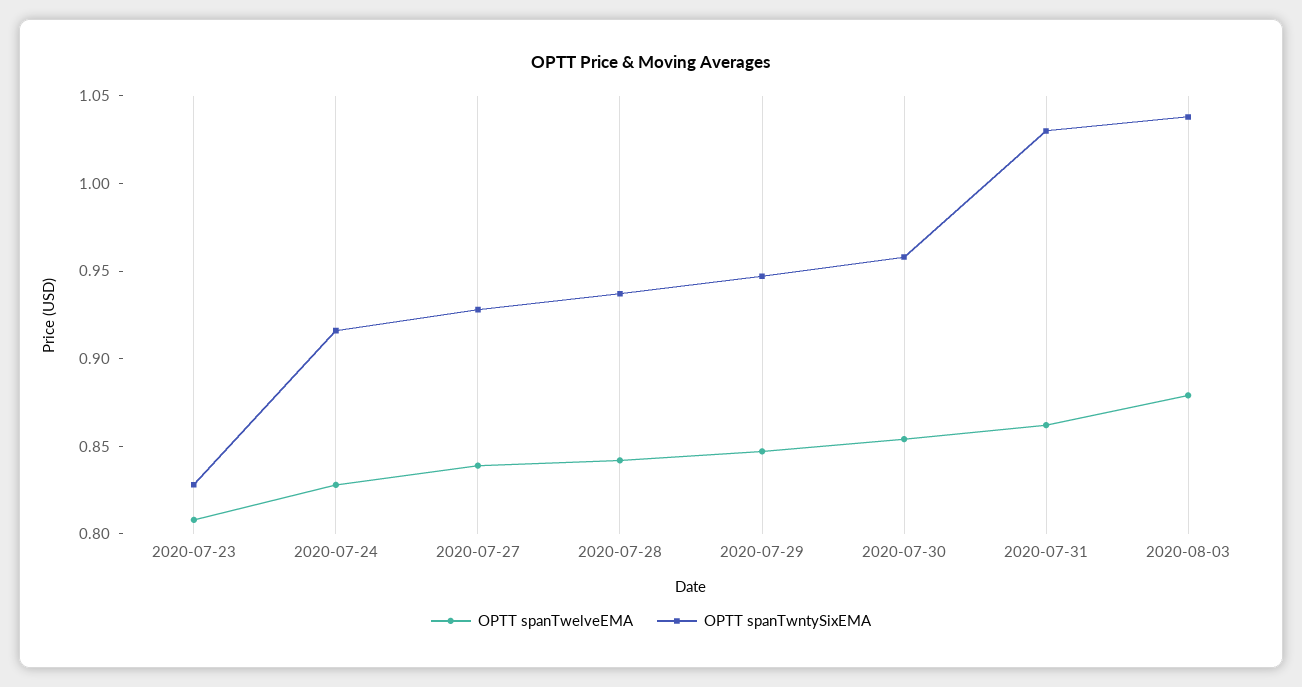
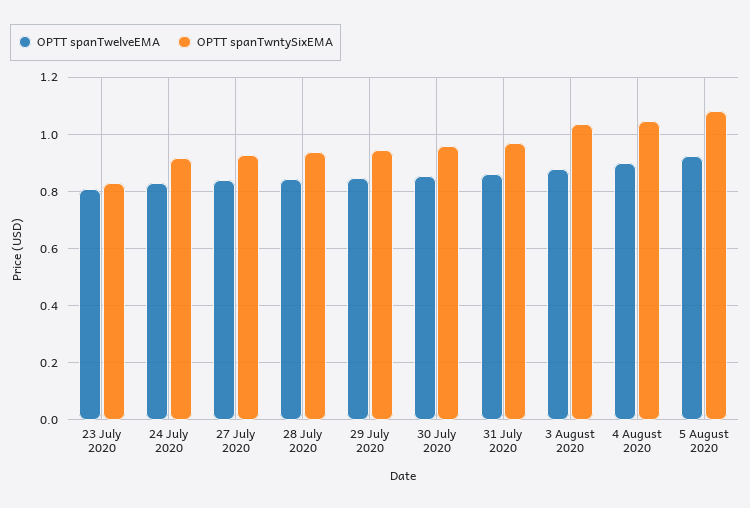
OPTT spanTwntySixEMA, 2020-07-31: 1.03 -> 0.975
OPTT spanTwelveEMA, 4 August 2020: none -> 0.9
OPTT spanTwntySixEMA, 4 August 2020: none -> 1.05
OPTT spanTwelveEMA, 5 August 2020: none -> 0.925
OPTT spanTwntySixEMA, 5 August 2020: none -> 1.075

